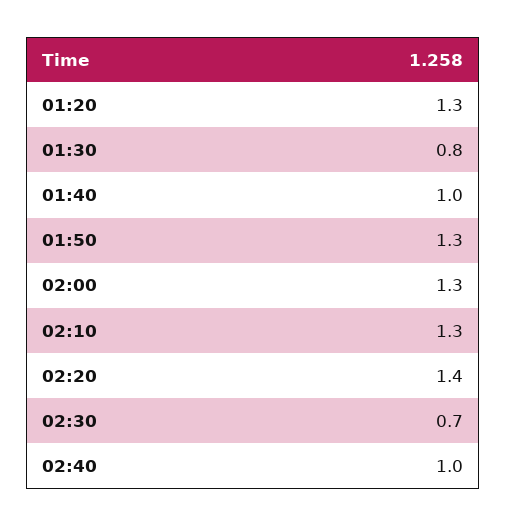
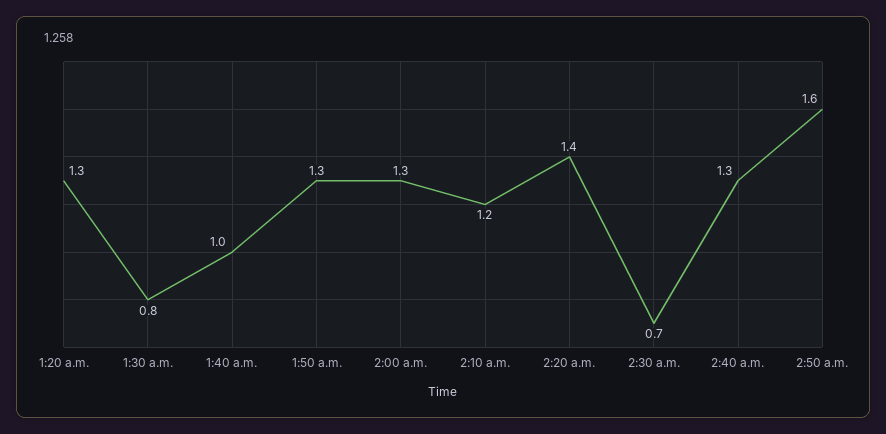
02:10: 1.3 -> 1.2
02:40: 1 -> 1.3
2:50 a.m.: none -> 1.6

